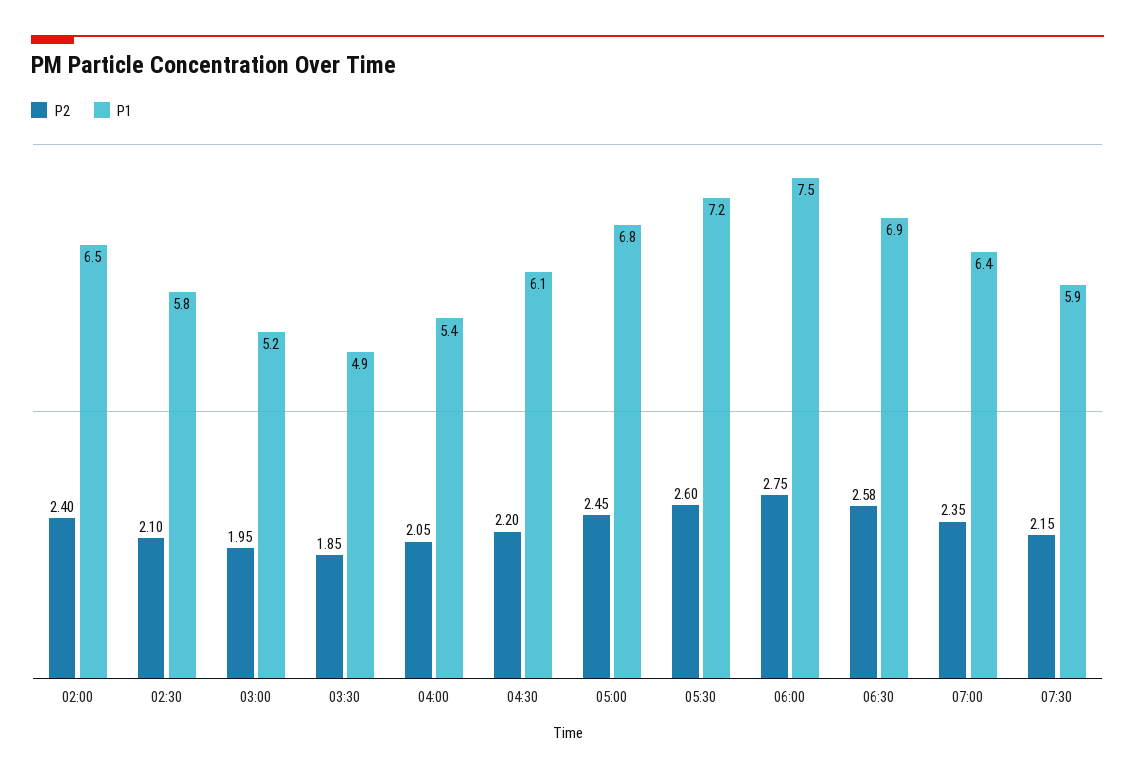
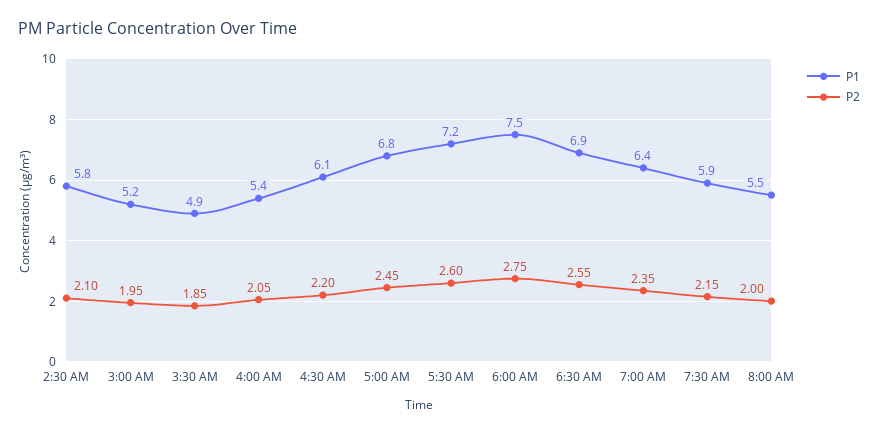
P2, 02:00: 2.4 -> none
P1, 02:00: 6.5 -> none
P2, 06:30: 2.58 -> 2.55
P1, 8:00 AM: none -> 5.5
P2, 8:00 AM: none -> 2

